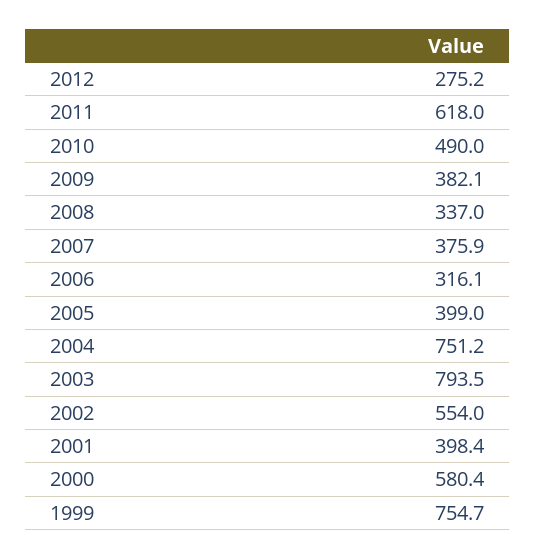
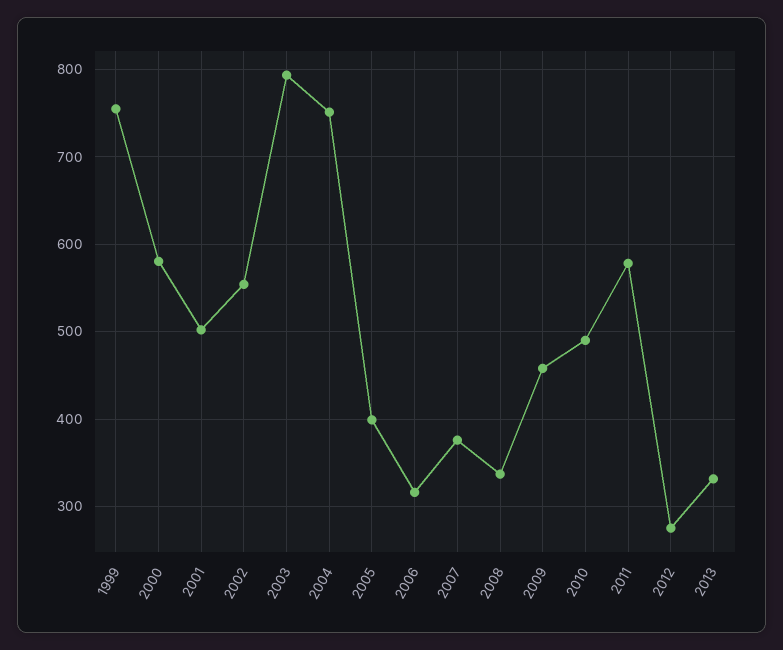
2011: 618 -> 580
2009: 382.1 -> 460
2001: 398.4 -> 500
2013: none -> 330

